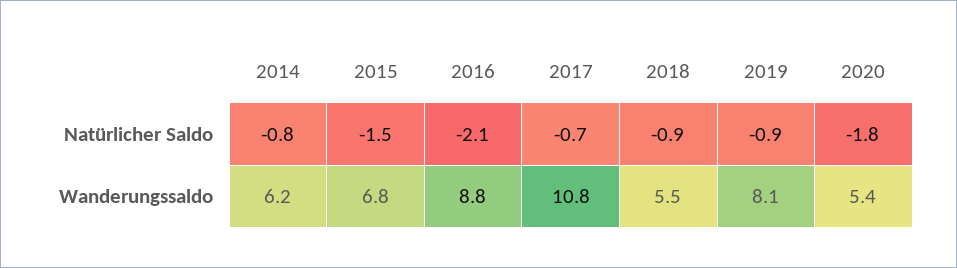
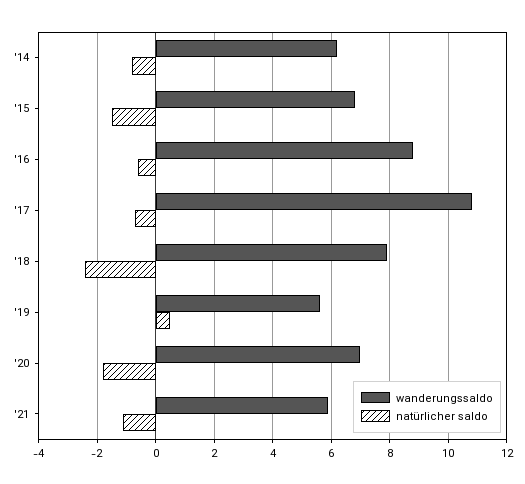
Natürlicher Saldo, 2016: -2.1 -> -0.5
Natürlicher Saldo, 2018: -0.9 -> -2.5
Natürlicher Saldo, 2019: -0.9 -> 0.5
Wanderungssaldo, 2018: 5.5 -> 8
Wanderungssaldo, 2019: 8.1 -> 5.5
Wanderungssaldo, 2020: 5.4 -> 7
Wanderungssaldo, '21: none -> 6
Natürlicher Saldo, '21: none -> -1

